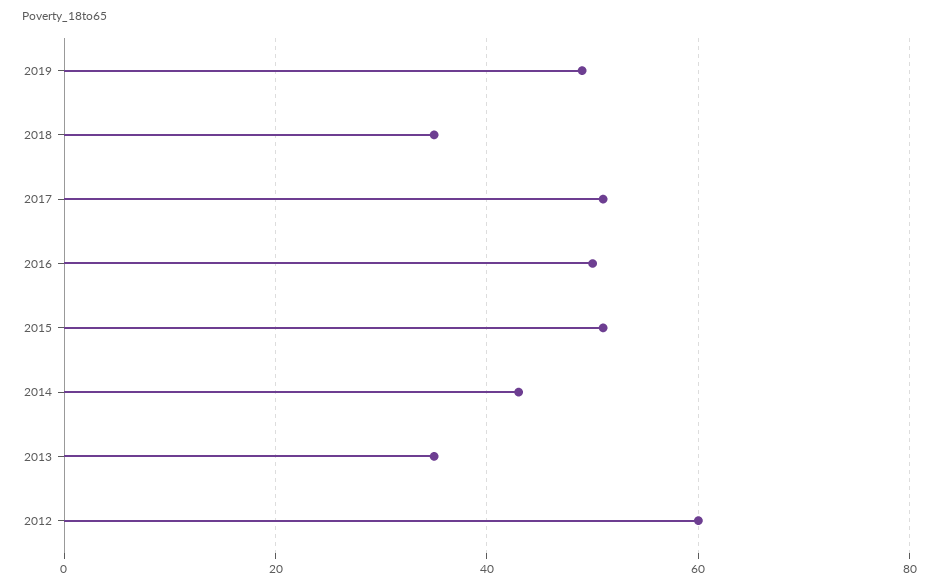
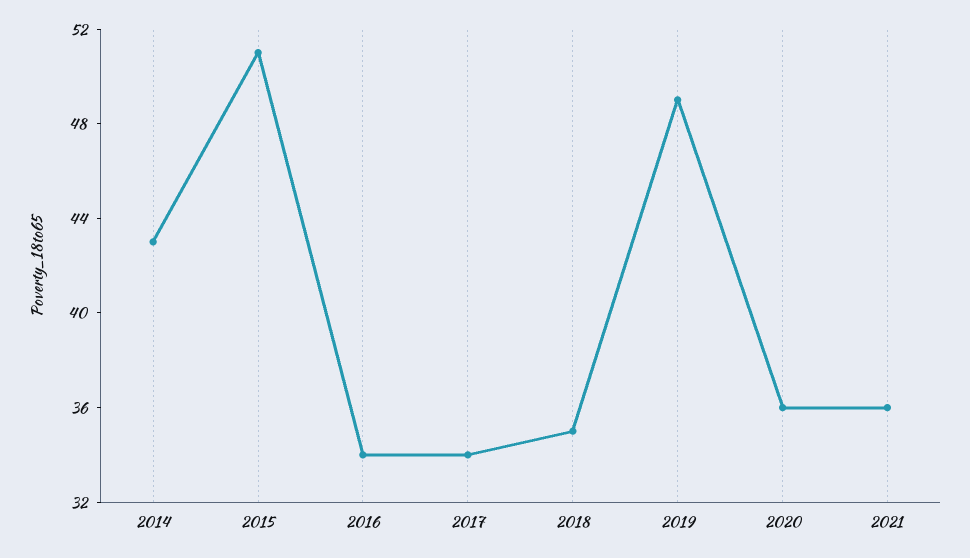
2017: 50 -> 34
2016: 50 -> 34
2013: 35 -> none
2012: 60 -> none
2020: none -> 36
2021: none -> 36

